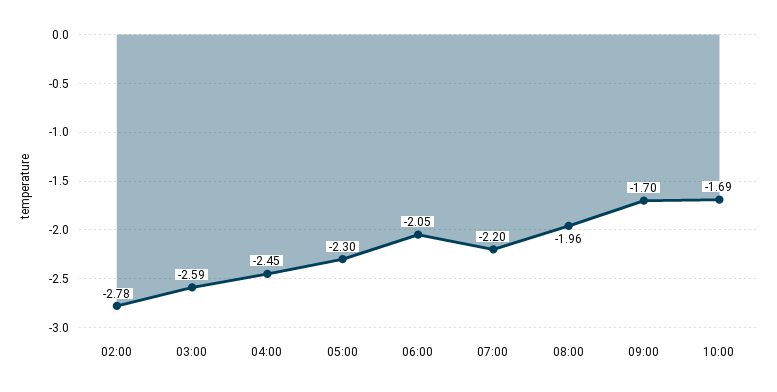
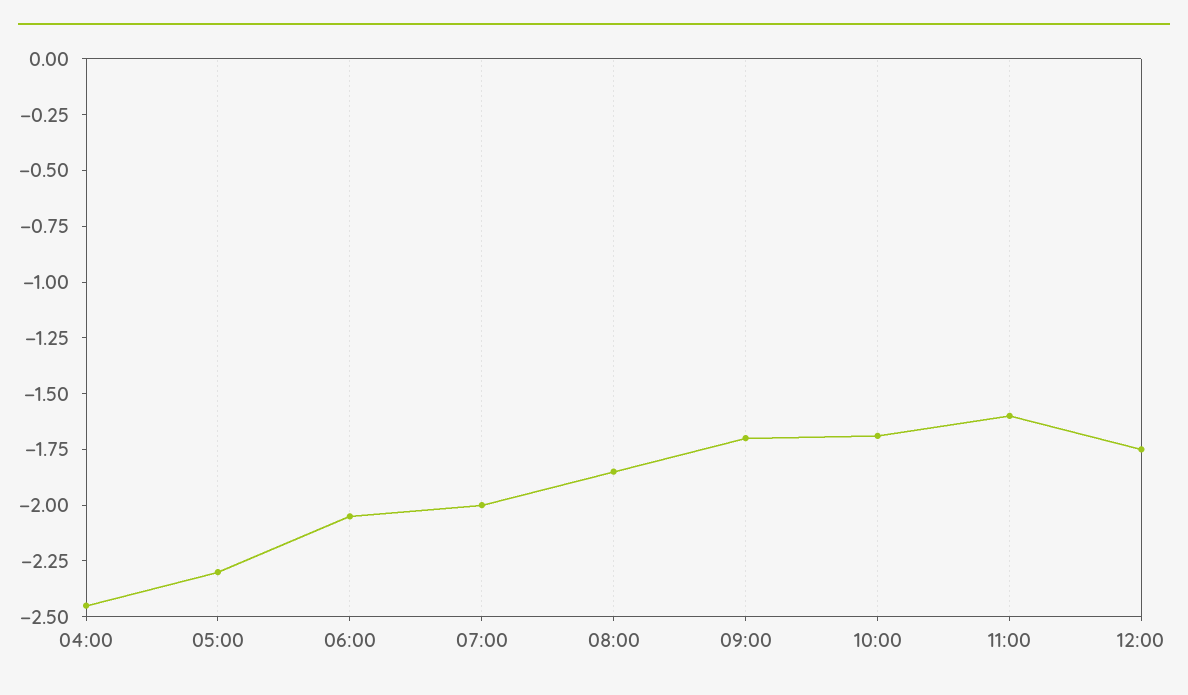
02:00: -2.78 -> none
03:00: -2.59 -> none
07:00: -2.2 -> -2
08:00: -1.96 -> -1.85
11:00: none -> -1.6
12:00: none -> -1.75

